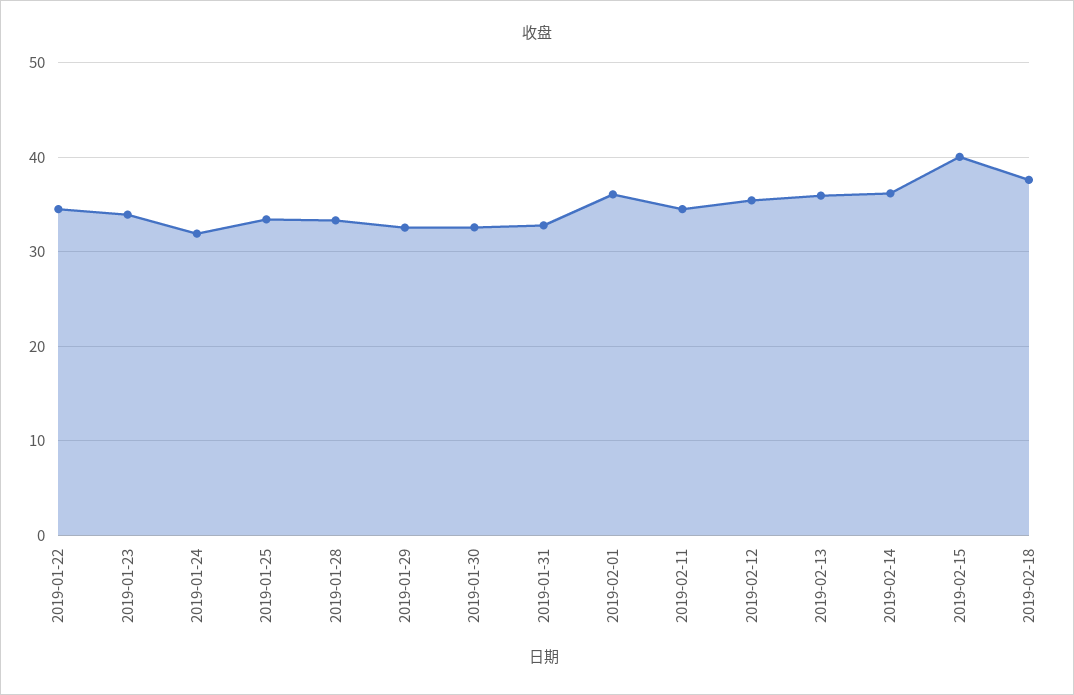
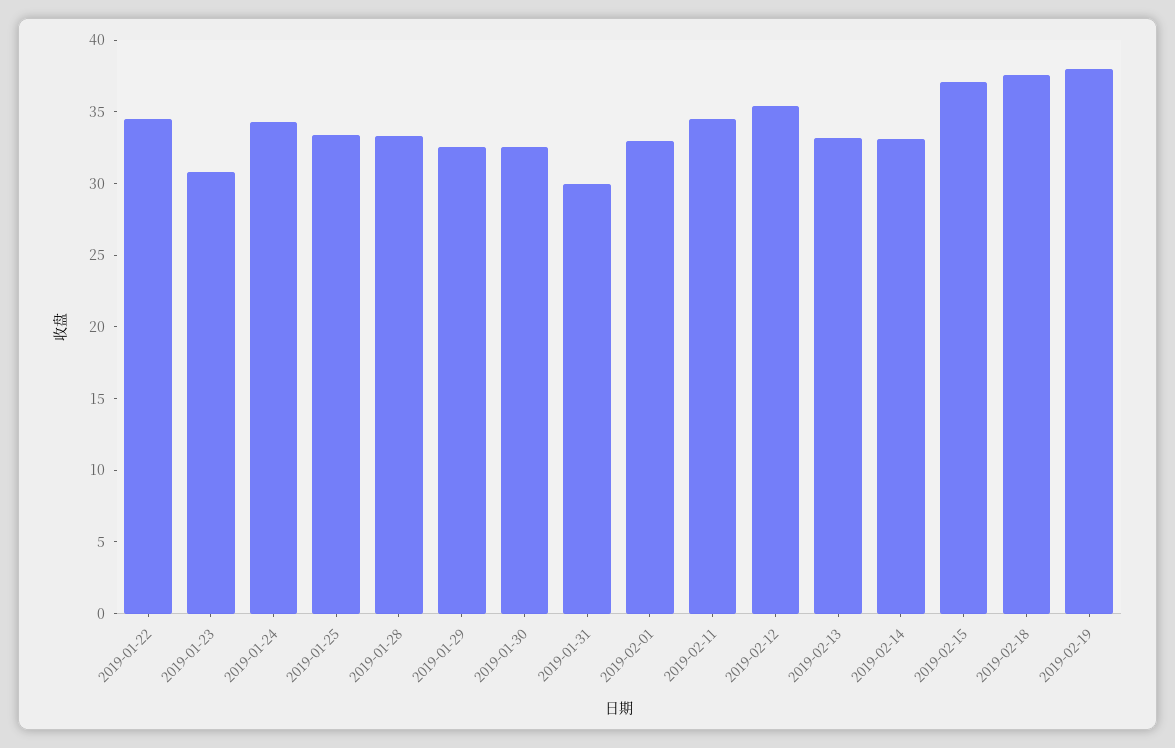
2019-01-23: 34 -> 31
2019-01-24: 32 -> 34
2019-01-31: 33 -> 30
2019-02-01: 36 -> 33
2019-02-13: 36 -> 33
2019-02-14: 36 -> 33
2019-02-15: 40 -> 37
2019-02-19: none -> 38

